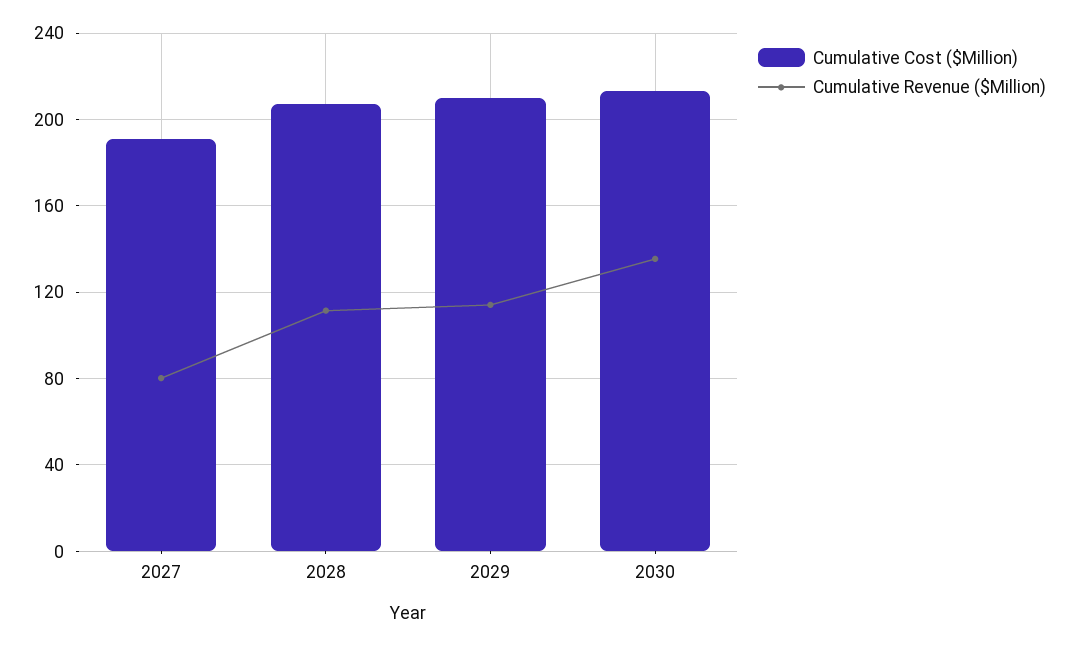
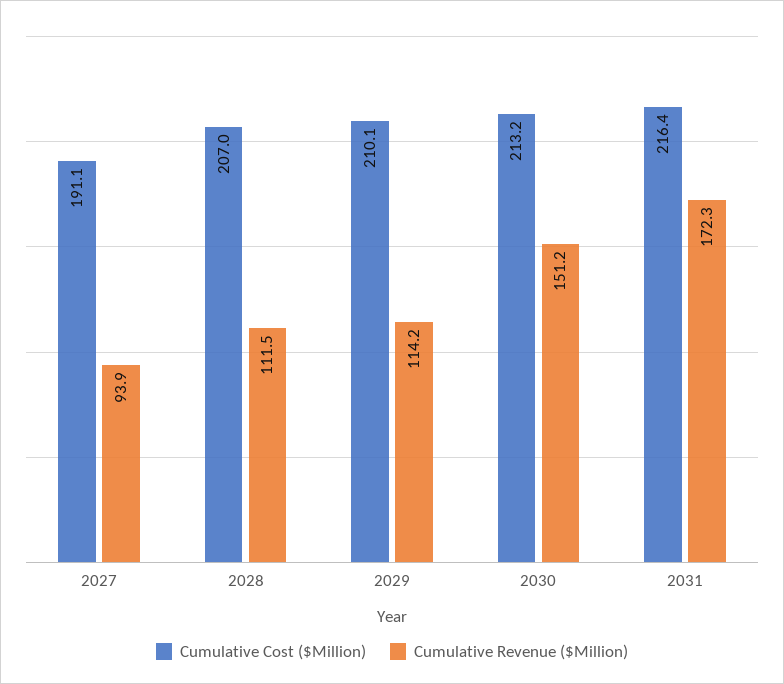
Cumulative Revenue ($Million), 2027: 80 -> 93.9
Cumulative Revenue ($Million), 2030: 135 -> 151.2
Cumulative Cost ($Million), 2031: none -> 216.4
Cumulative Revenue ($Million), 2031: none -> 172.3

